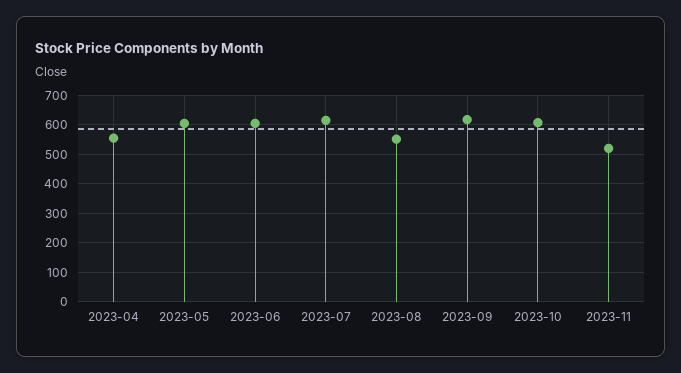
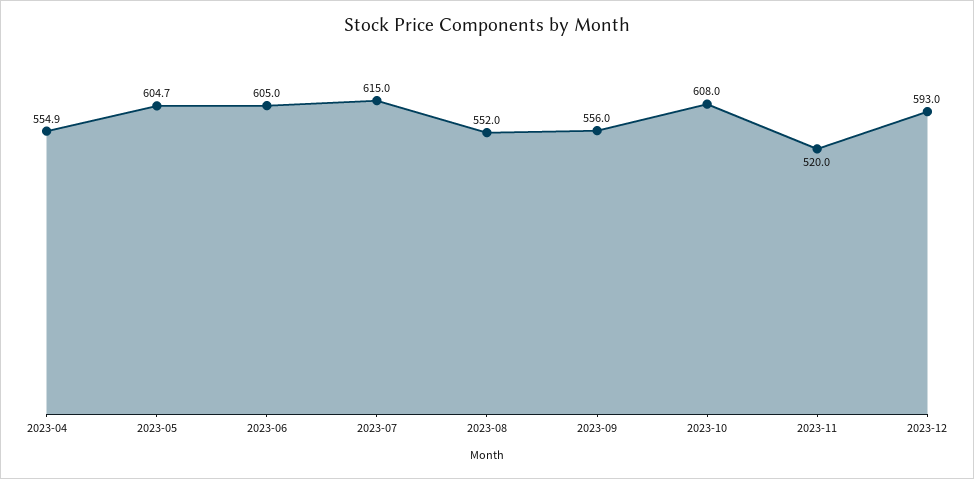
2023-09: 625 -> 556
2023-12: none -> 593

